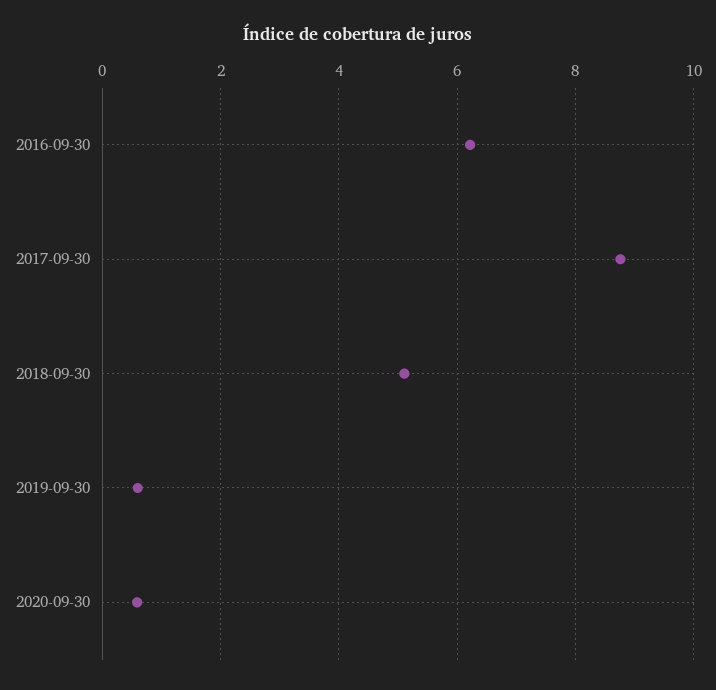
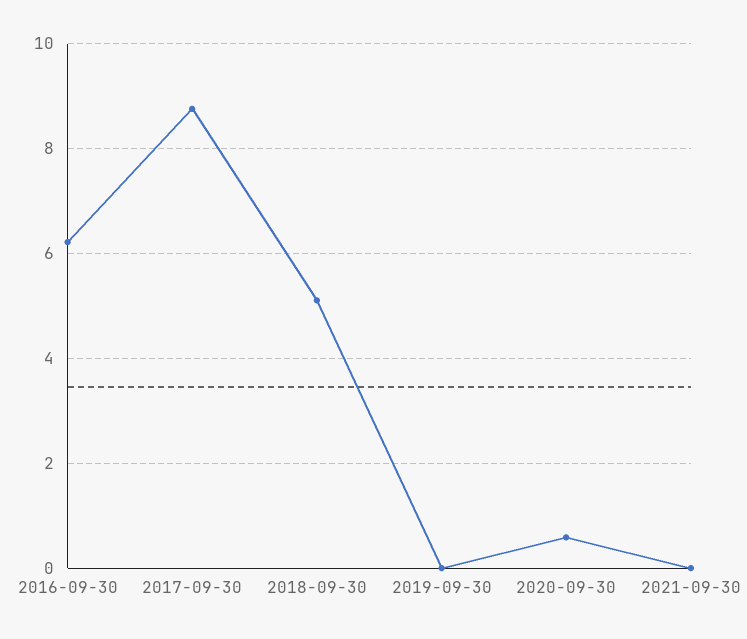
2019-09-30: 0.6 -> 0
2021-09-30: none -> 0

